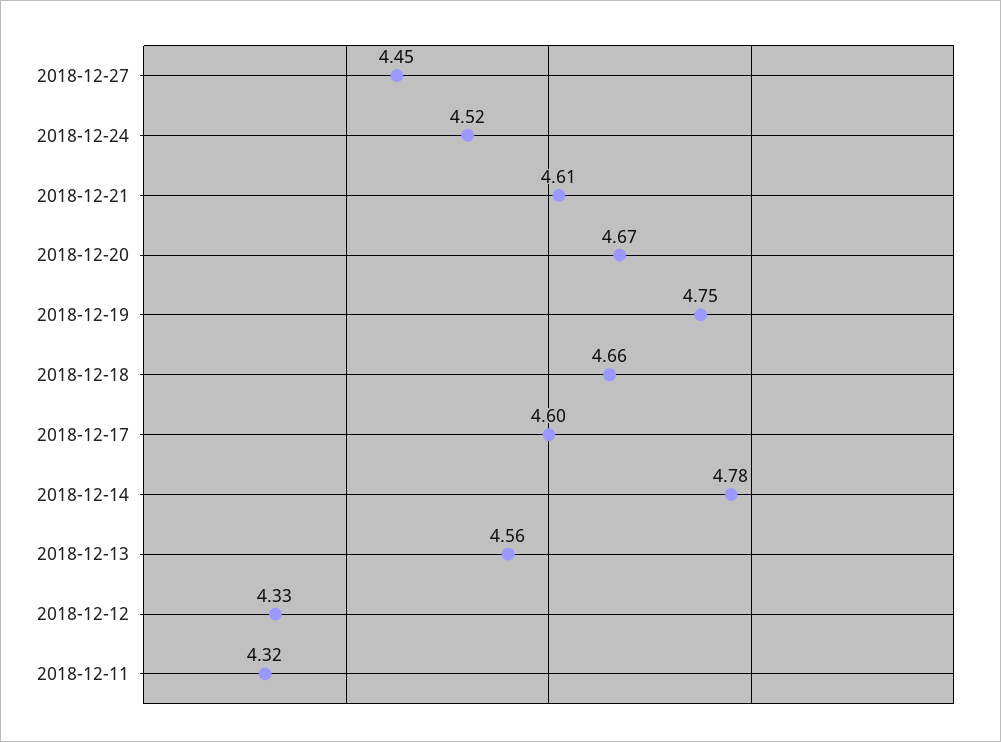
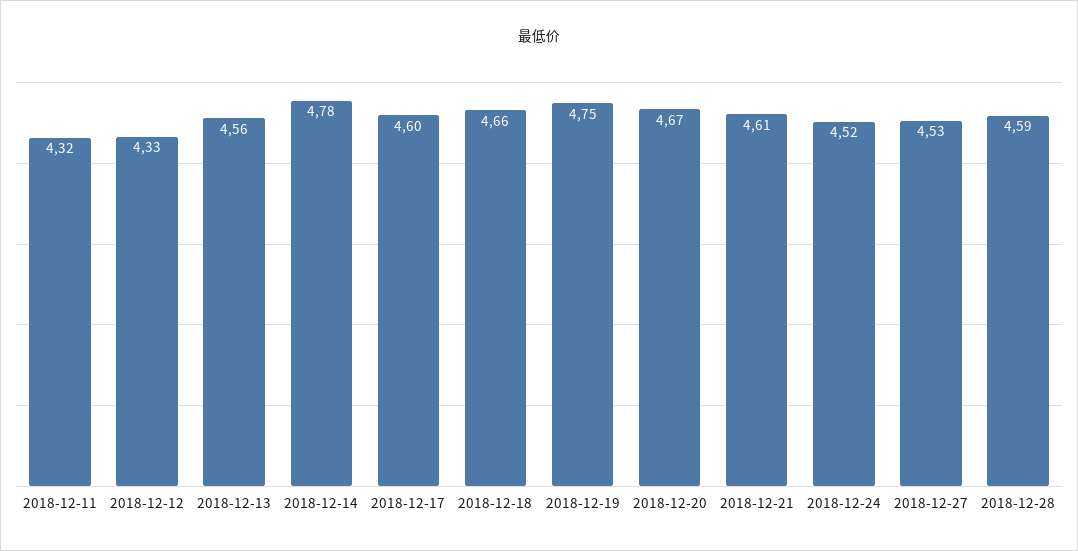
2018-12-27: 4.45 -> 4.53
2018-12-28: none -> 4.59

